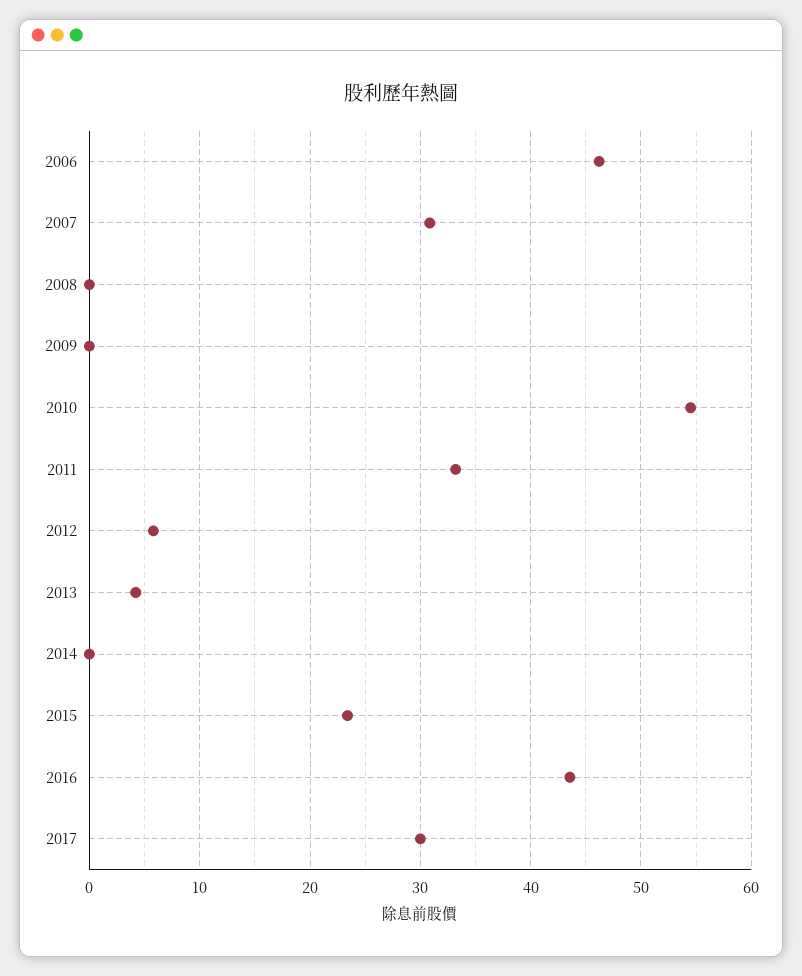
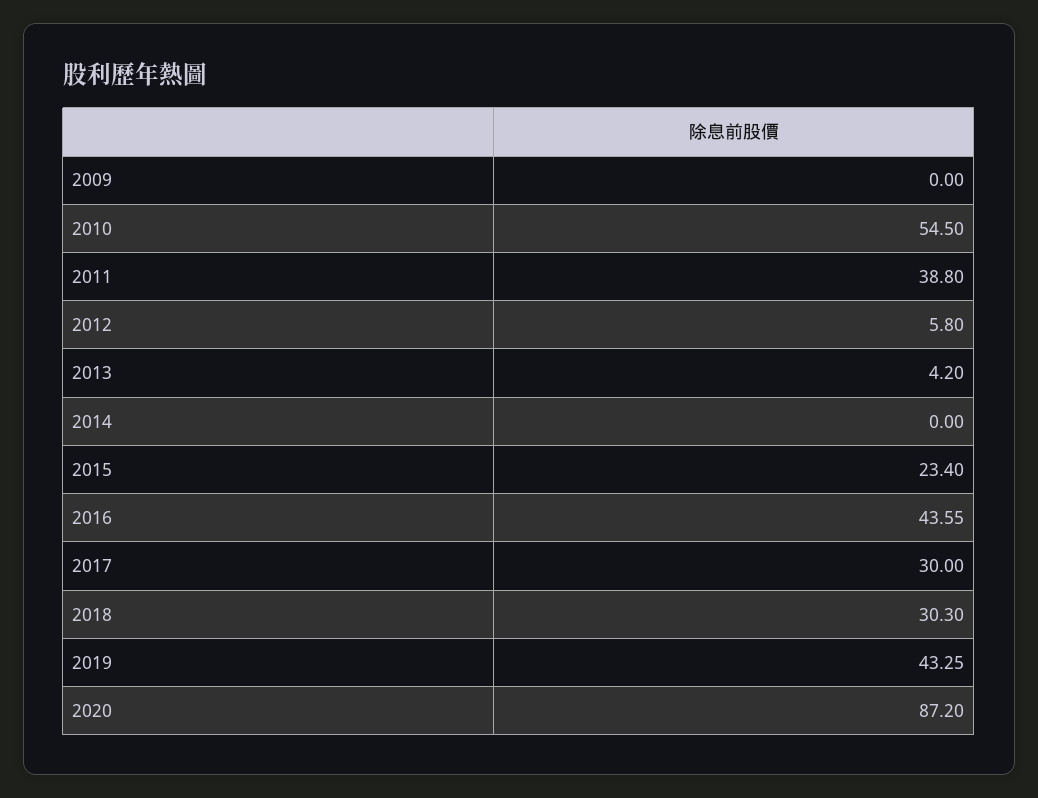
2006: 46 -> none
2007: 31 -> none
2008: 0 -> none
2011: 33 -> 38.8
2018: none -> 30.3
2019: none -> 43.25
2020: none -> 87.2

